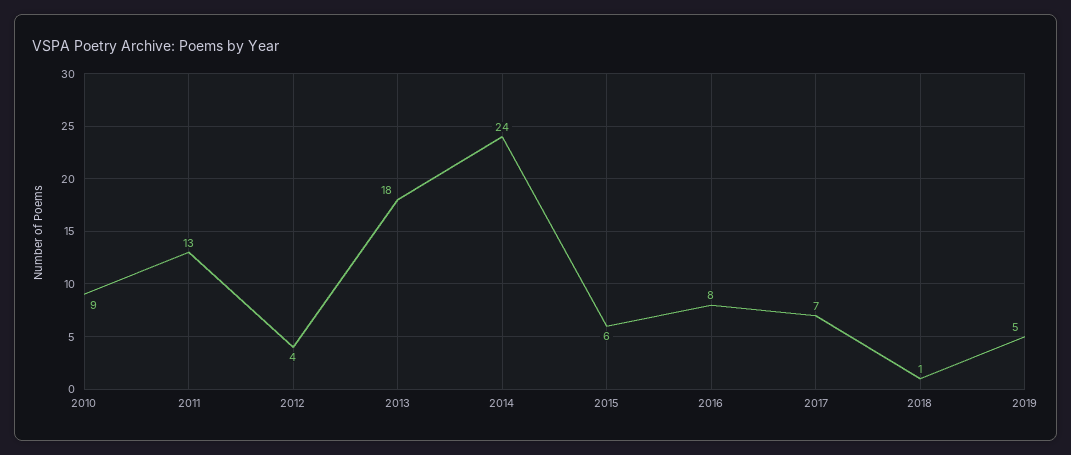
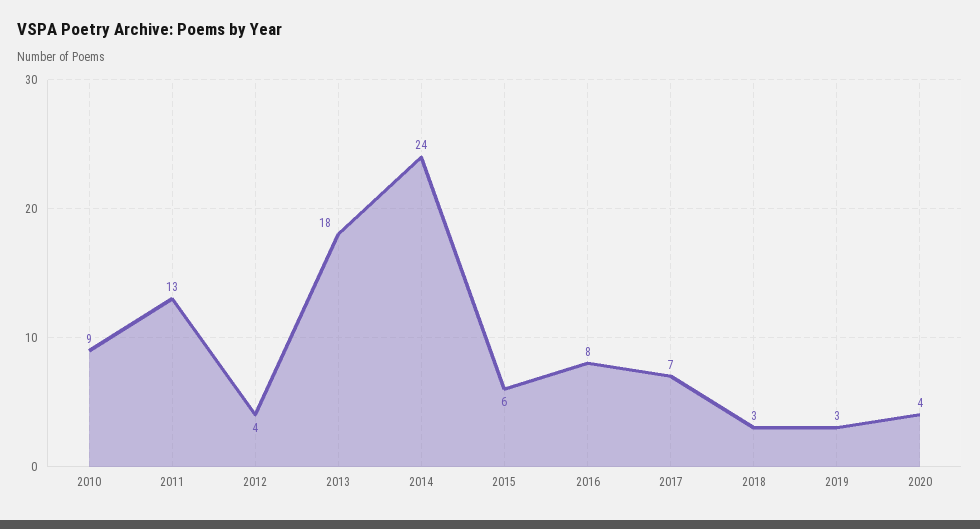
2018: 1 -> 3
2019: 5 -> 3
2020: none -> 4

